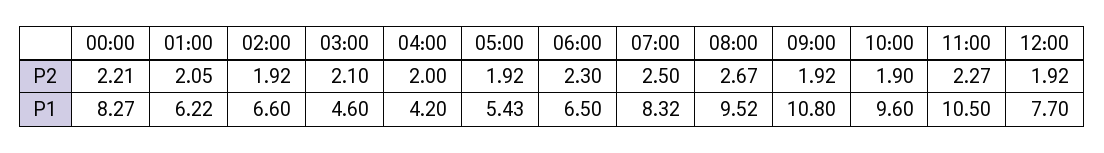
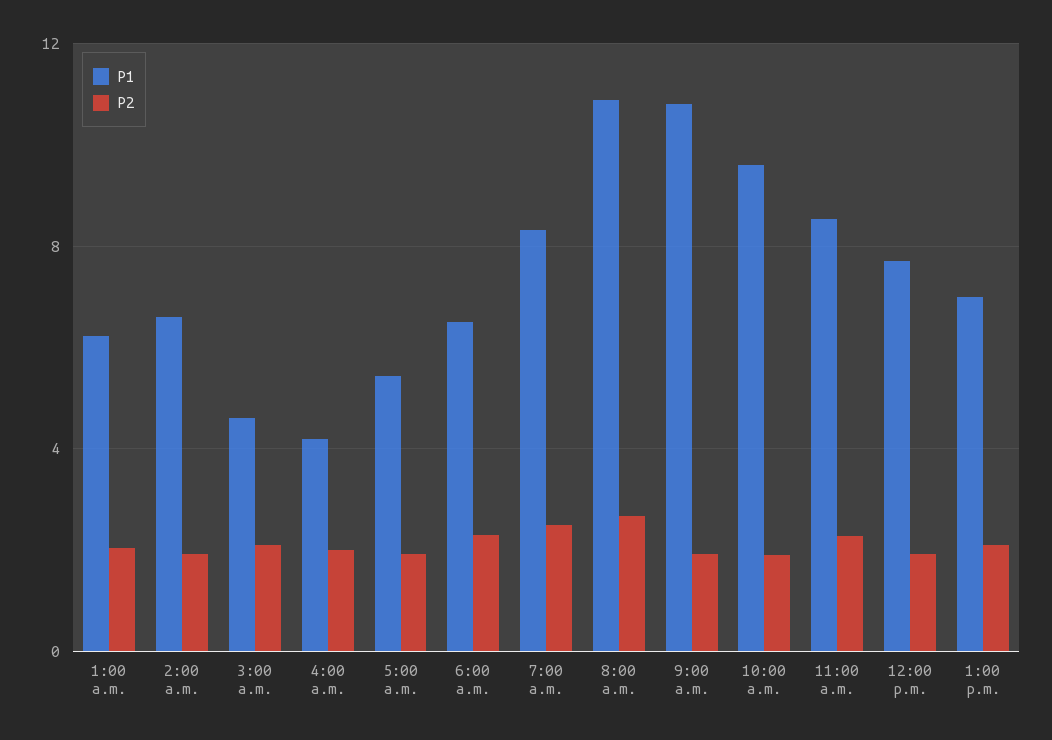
P2, 00:00: 2.21 -> none
P1, 00:00: 8.27 -> none
P1, 08:00: 9.52 -> 11
P1, 11:00: 10.5 -> 8.5
P1, 1:00 p.m.: none -> 7
P2, 1:00 p.m.: none -> 2

